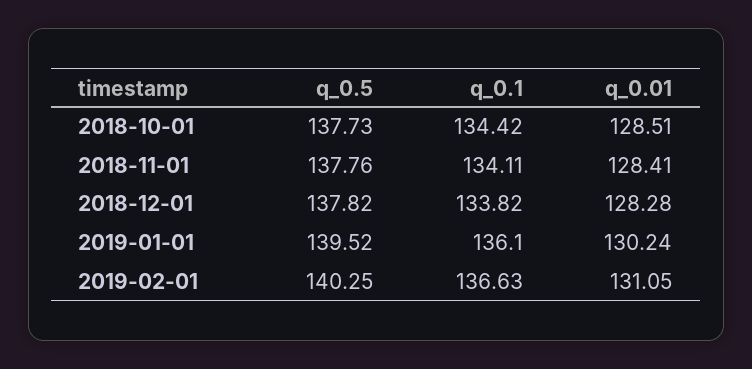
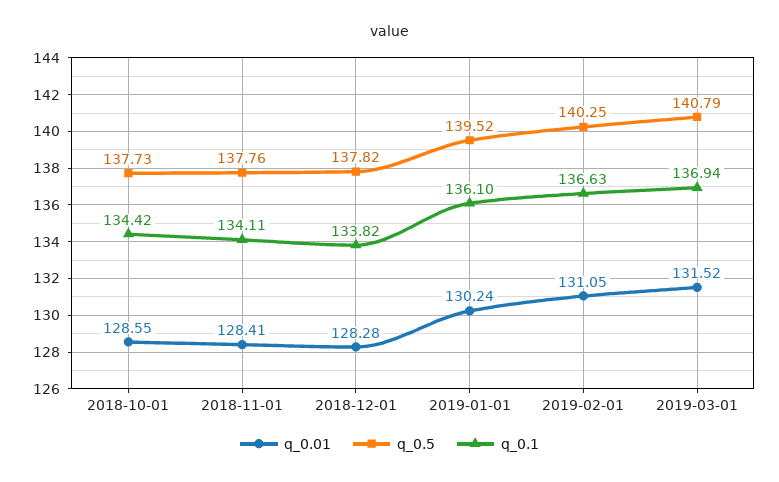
q_0.01, 2018-10-01: 128.51 -> 128.55
q_0.01, 2019-03-01: none -> 131.52
q_0.5, 2019-03-01: none -> 140.79
q_0.1, 2019-03-01: none -> 136.94

